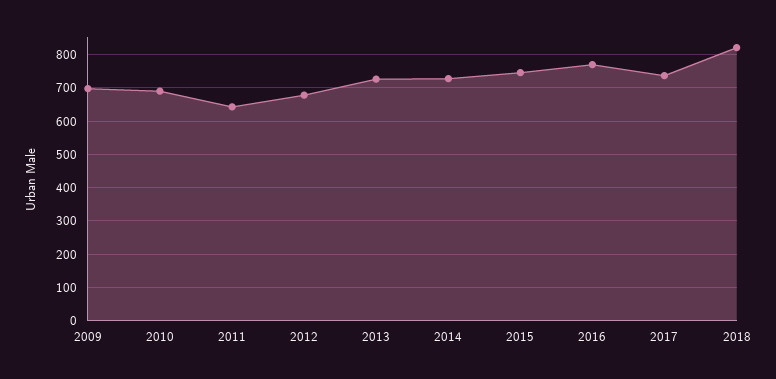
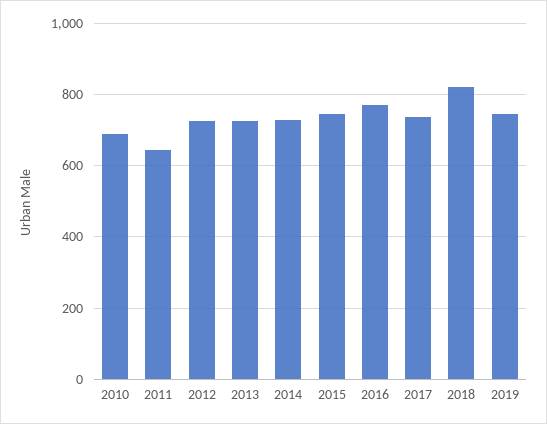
2009: 700 -> none
2012: 680 -> 720
2019: none -> 740

